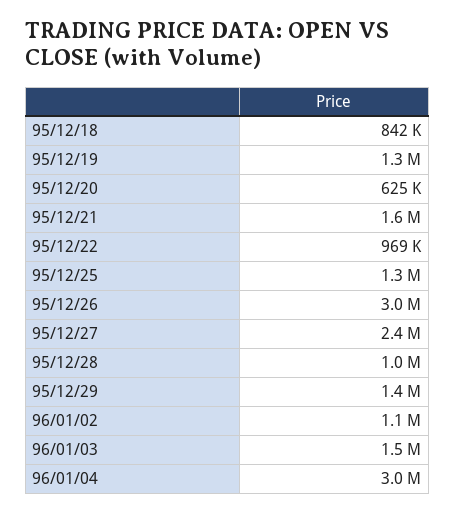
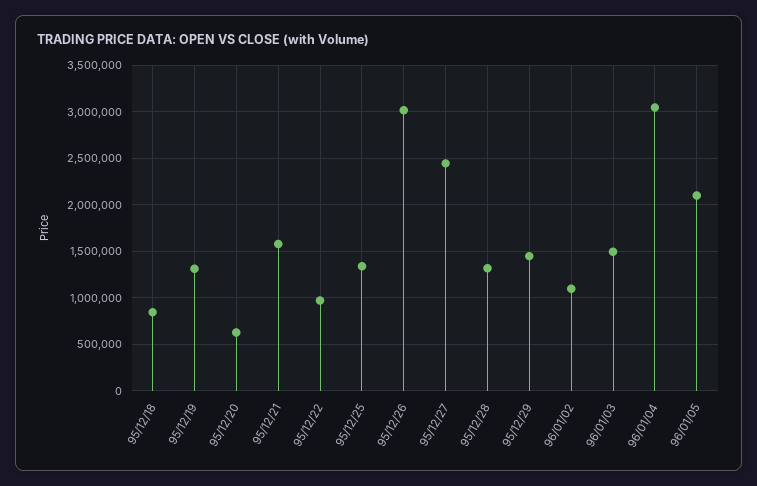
95/12/28: 1000000 -> 1300000
96/01/05: none -> 2100000

